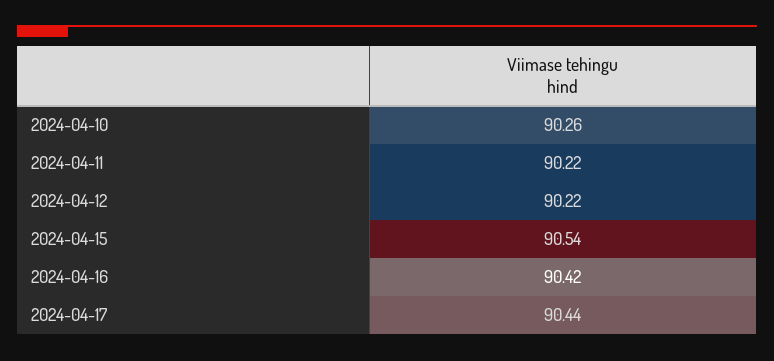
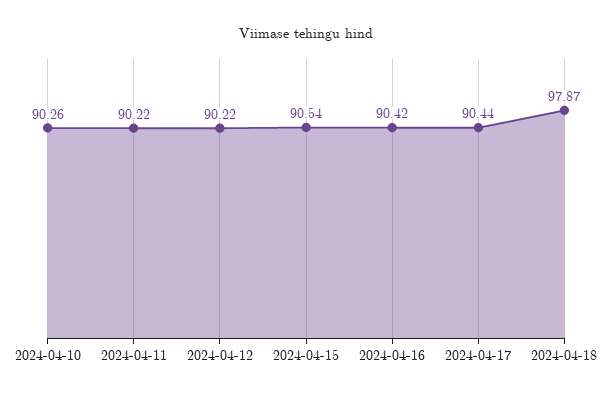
2024-04-18: none -> 97.87

